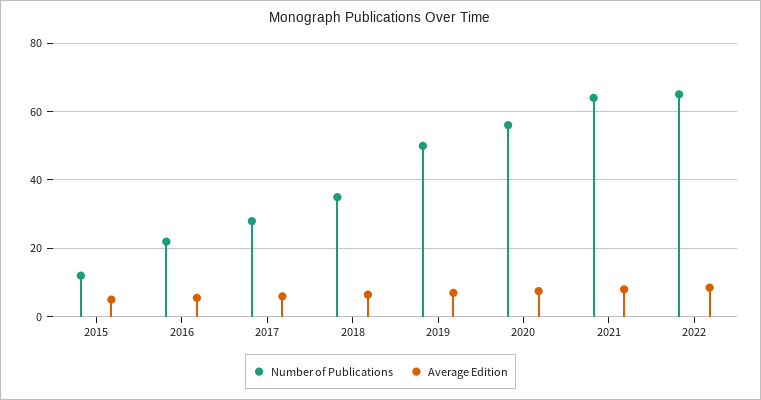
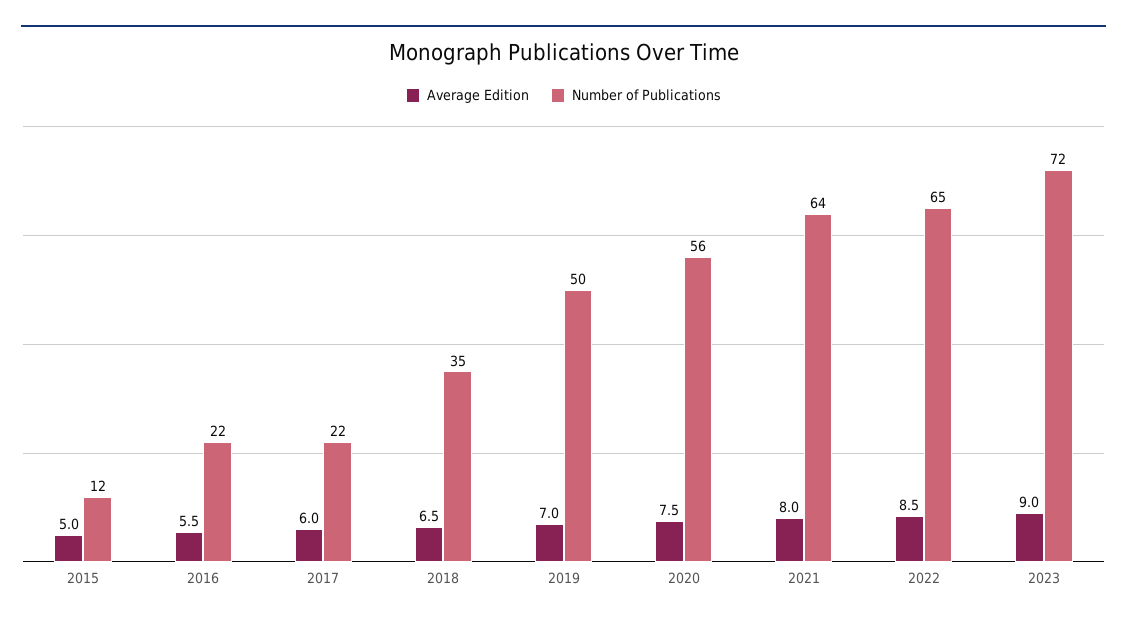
Number of Publications, 2017: 28 -> 22
Average Edition, 2023: none -> 9
Number of Publications, 2023: none -> 72

